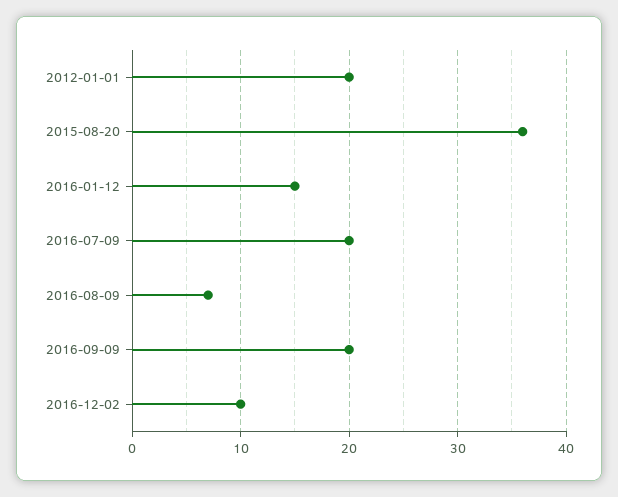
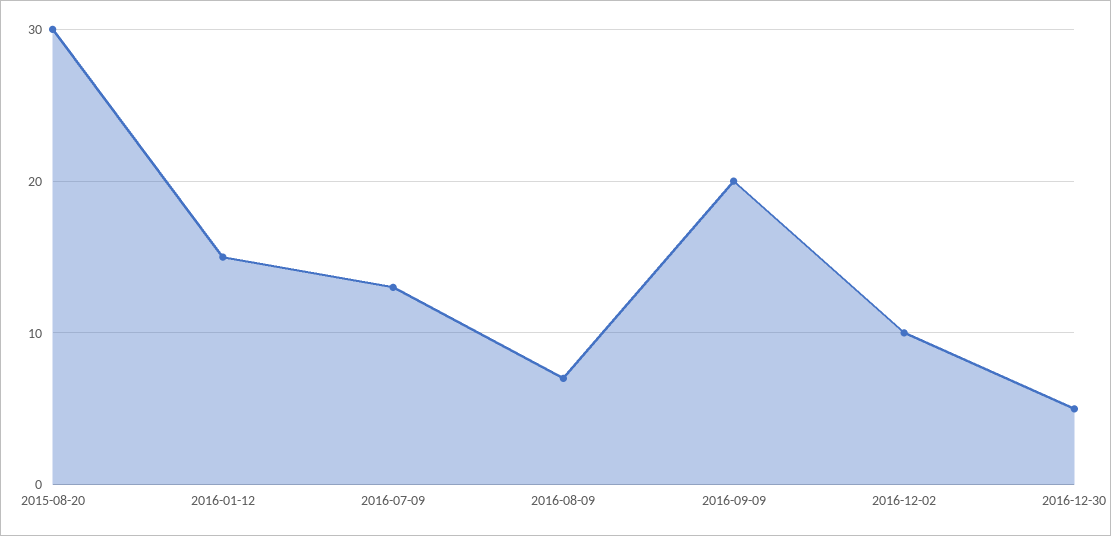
2012-01-01: 20 -> none
2015-08-20: 36 -> 30
2016-07-09: 20 -> 13
2016-12-30: none -> 5

